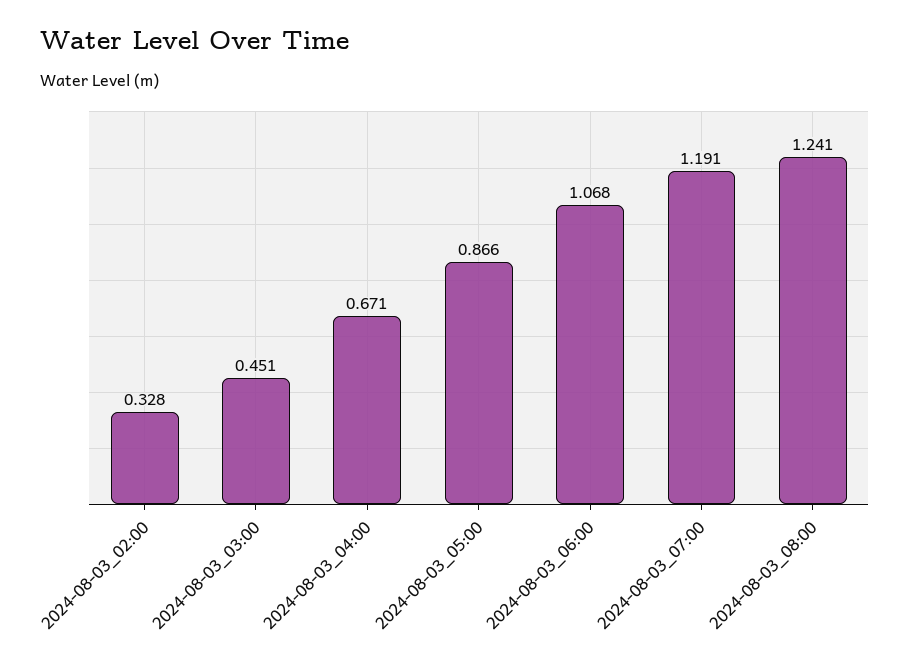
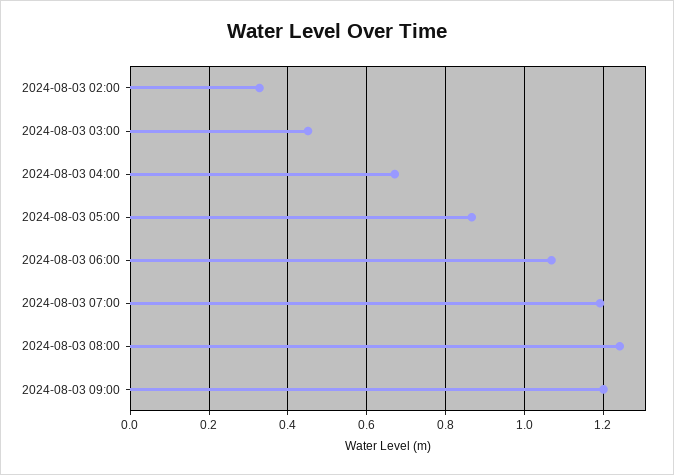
2024-08-03 09:00: none -> 1.2

